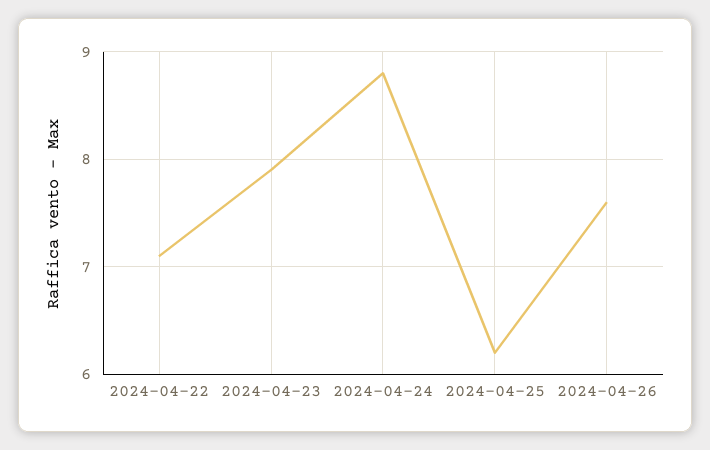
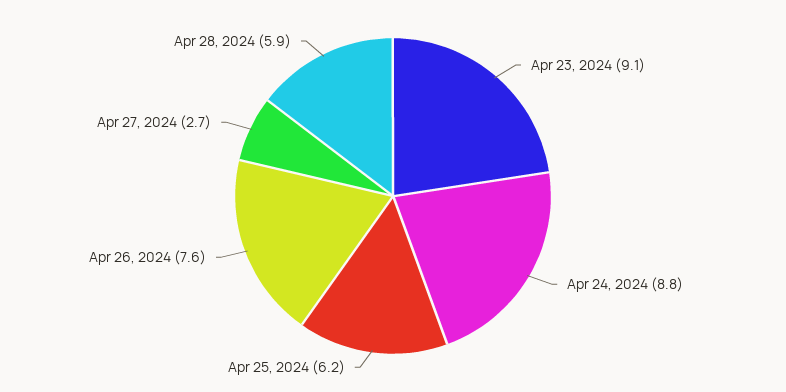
2024-04-22: 7.1 -> none
2024-04-23: 7.9 -> 9.1
Apr 27, 2024: none -> 2.7
Apr 28, 2024: none -> 5.9

